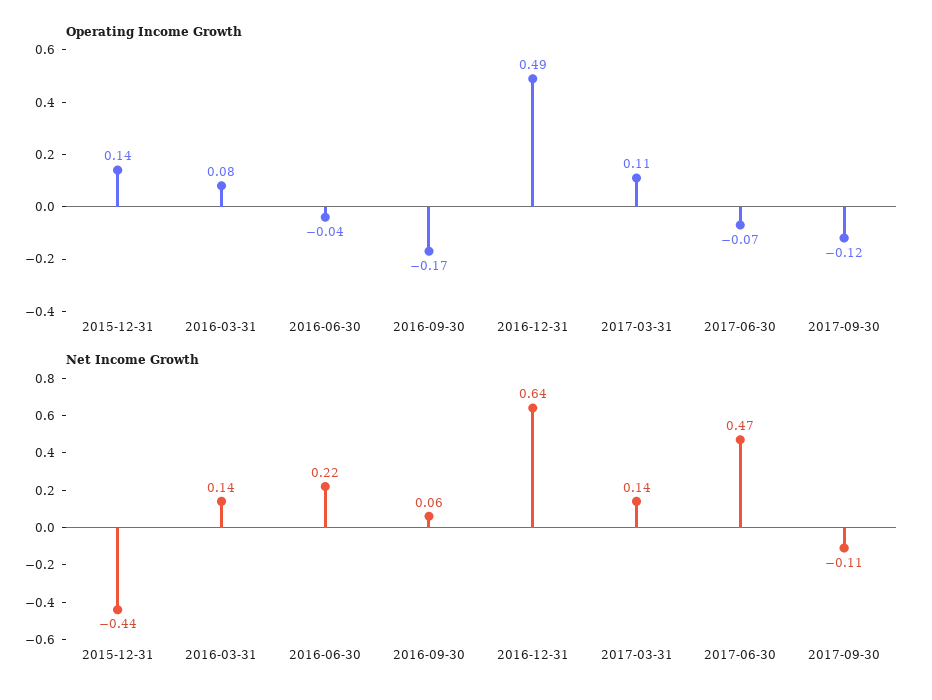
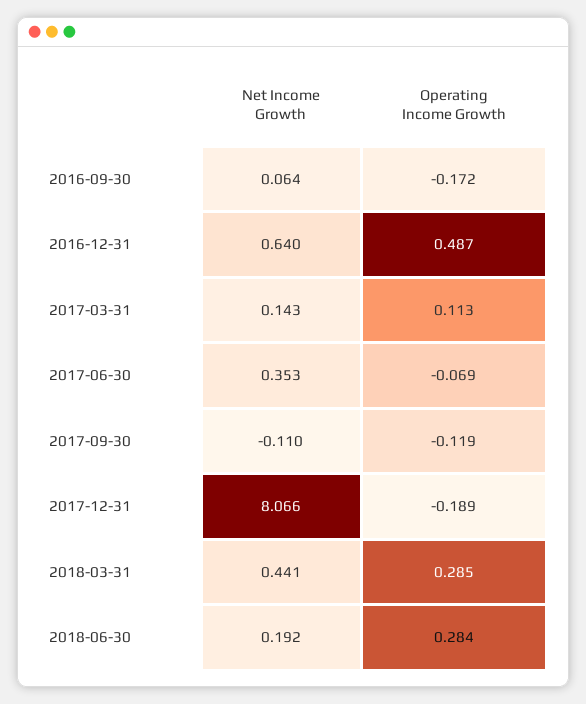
Operating Income Growth, 2015-12-31: 0.14 -> none
Operating Income Growth, 2016-03-31: 0.08 -> none
Operating Income Growth, 2016-06-30: -0.04 -> none
Net Income Growth, 2015-12-31: -0.44 -> none
Net Income Growth, 2016-03-31: 0.14 -> none
Net Income Growth, 2016-06-30: 0.22 -> none
Net Income Growth, 2017-06-30: 0.47 -> 0.353
Net Income Growth, 2017-12-31: none -> 8.066
Operating Income Growth, 2017-12-31: none -> -0.189
Net Income Growth, 2018-03-31: none -> 0.441
Operating Income Growth, 2018-03-31: none -> 0.285
Net Income Growth, 2018-06-30: none -> 0.192
Operating Income Growth, 2018-06-30: none -> 0.284

